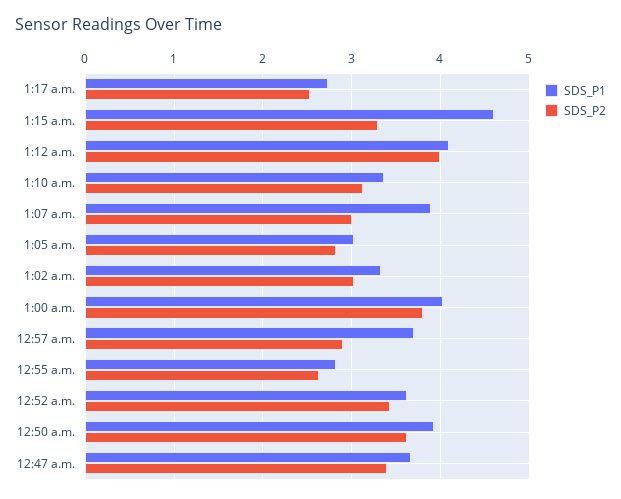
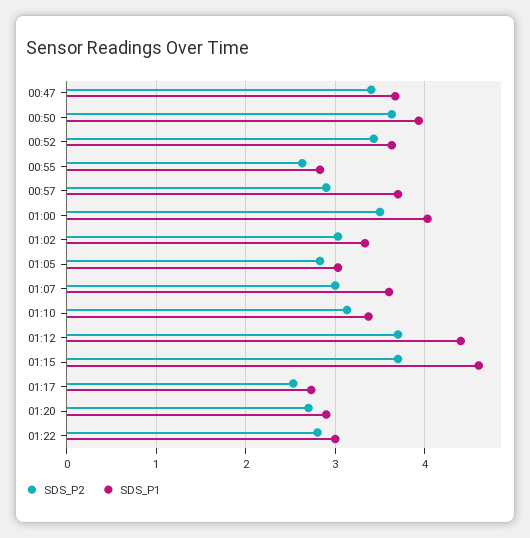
SDS_P2, 1:15 a.m.: 3.3 -> 3.7
SDS_P1, 1:12 a.m.: 4.1 -> 4.4
SDS_P2, 1:12 a.m.: 4 -> 3.7
SDS_P1, 1:07 a.m.: 3.9 -> 3.6
SDS_P2, 1:00 a.m.: 3.8 -> 3.5
SDS_P2, 01:20: none -> 2.7
SDS_P1, 01:20: none -> 2.9
SDS_P2, 01:22: none -> 2.8
SDS_P1, 01:22: none -> 3

